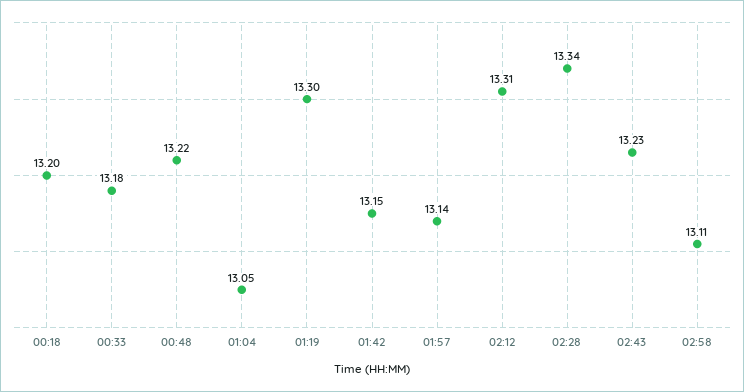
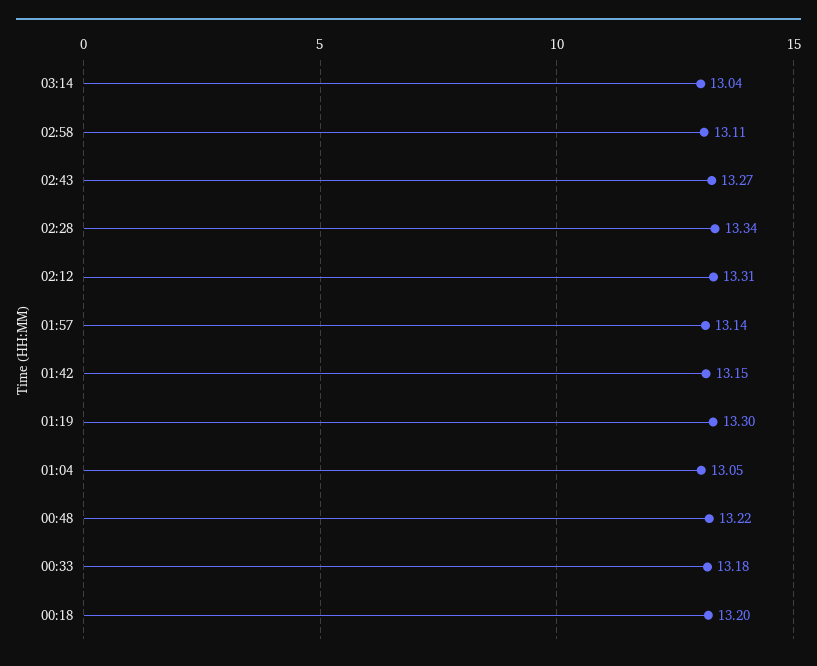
02:43: 13.23 -> 13.27
03:14: none -> 13.04

